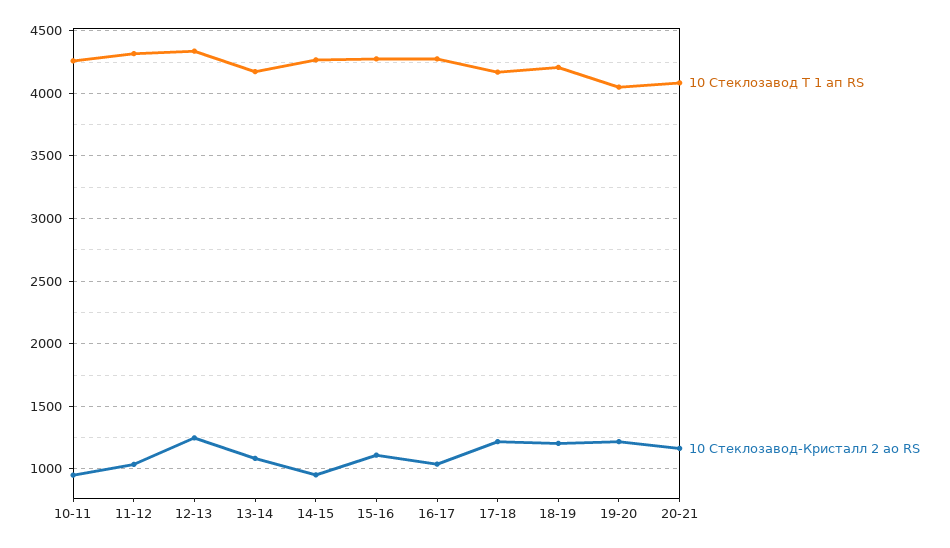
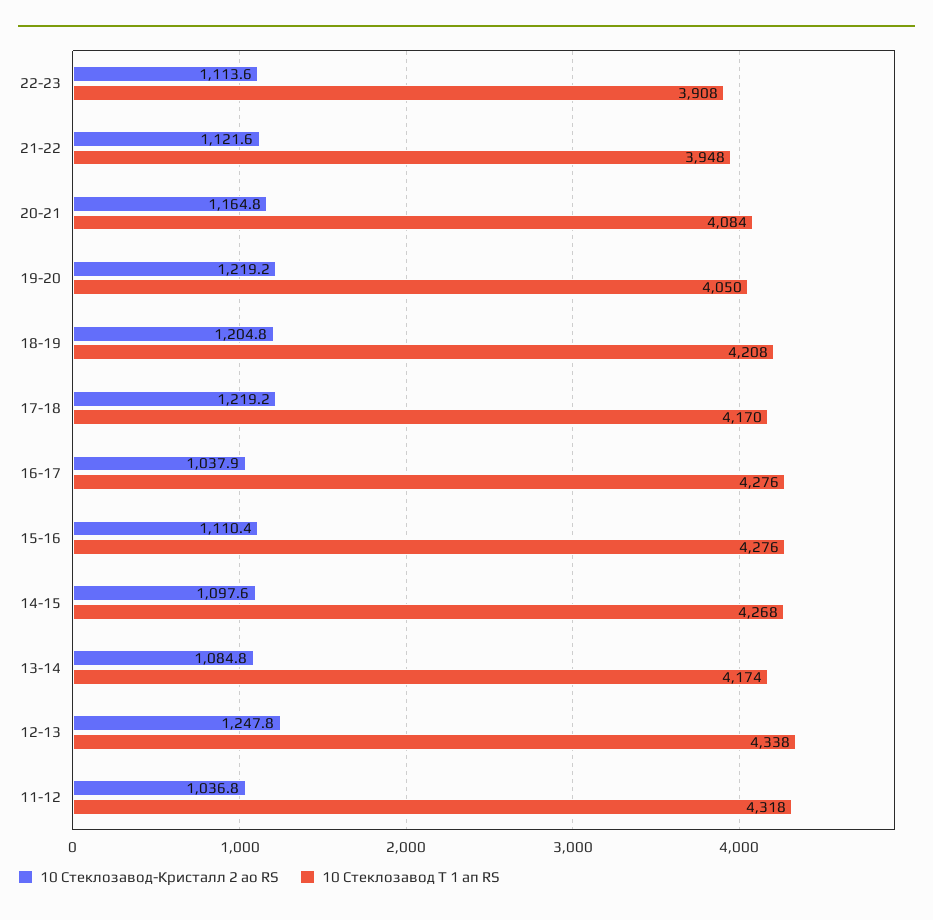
10 Стеклозавод Т 1 ап RS, 10-11: 4250 -> none
10 Стеклозавод-Кристалл 2 ао RS, 10-11: 950 -> none
10 Стеклозавод-Кристалл 2 ао RS, 14-15: 950 -> 1097.6
10 Стеклозавод-Кристалл 2 ао RS, 22-23: none -> 1113.6
10 Стеклозавод Т 1 ап RS, 22-23: none -> 3908
10 Стеклозавод-Кристалл 2 ао RS, 21-22: none -> 1121.6
10 Стеклозавод Т 1 ап RS, 21-22: none -> 3948

